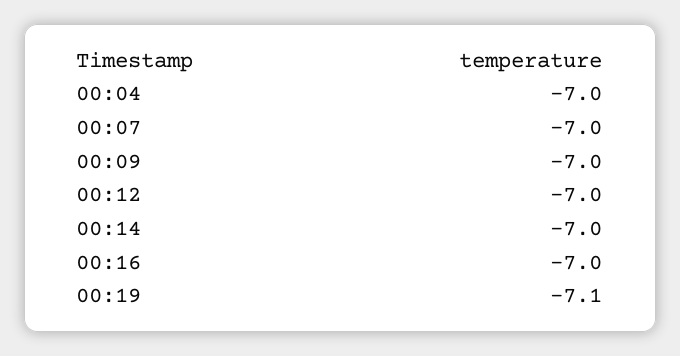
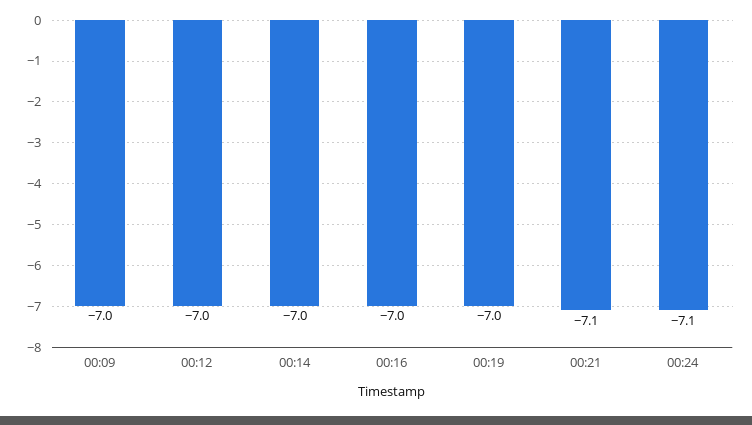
00:04: -7 -> none
00:07: -7 -> none
00:19: -7.1 -> -7
00:21: none -> -7.1
00:24: none -> -7.1

